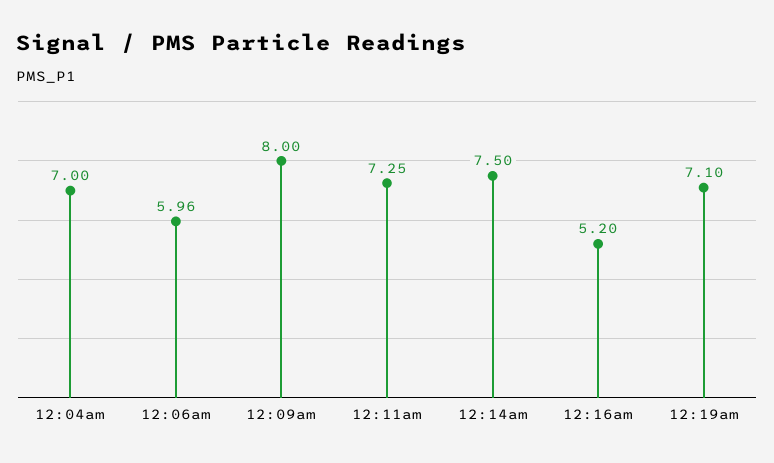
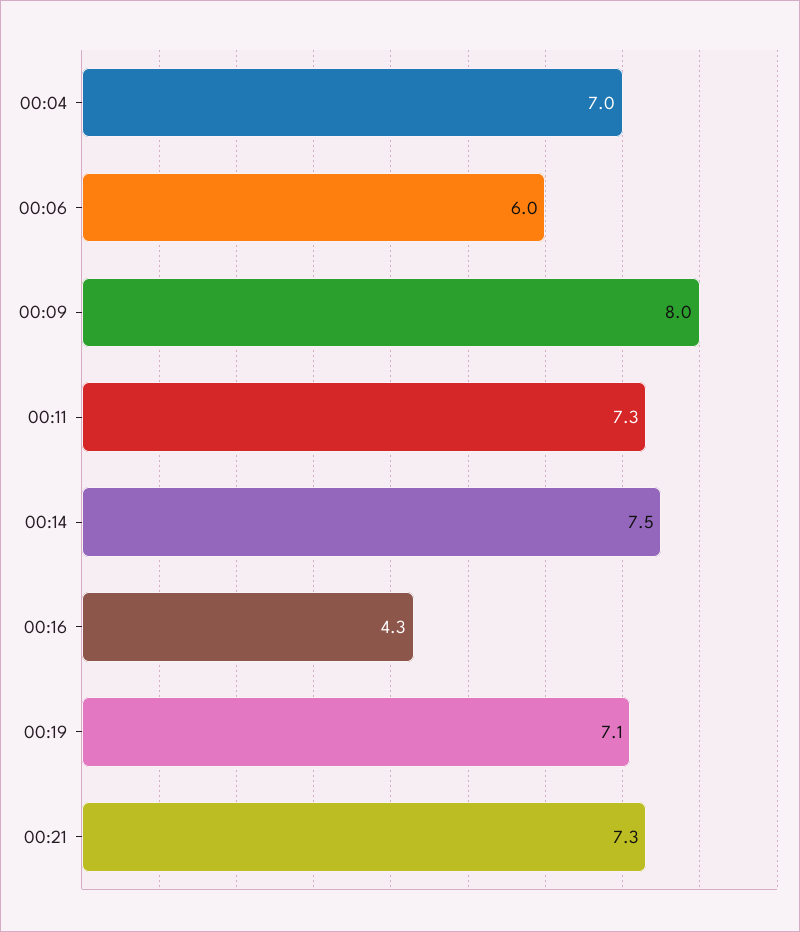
12:16am: 5.2 -> 4.3
00:21: none -> 7.3

